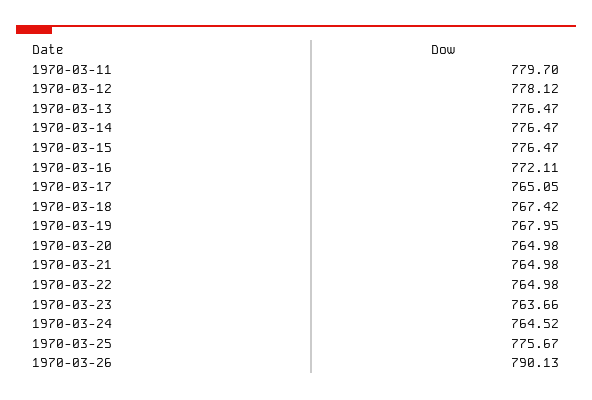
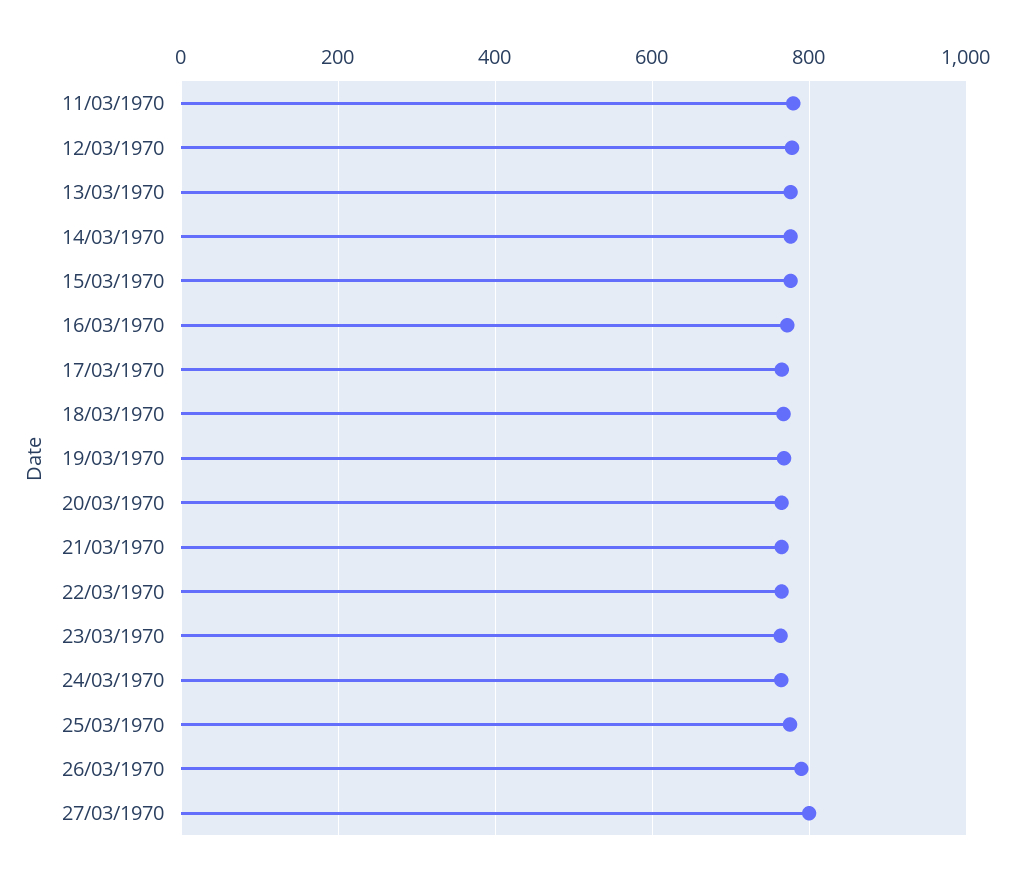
27/03/1970: none -> 800

